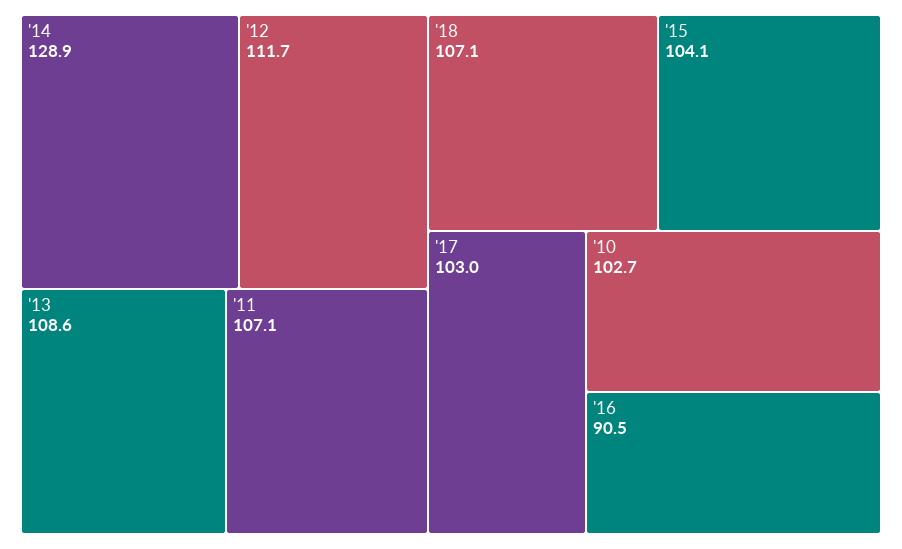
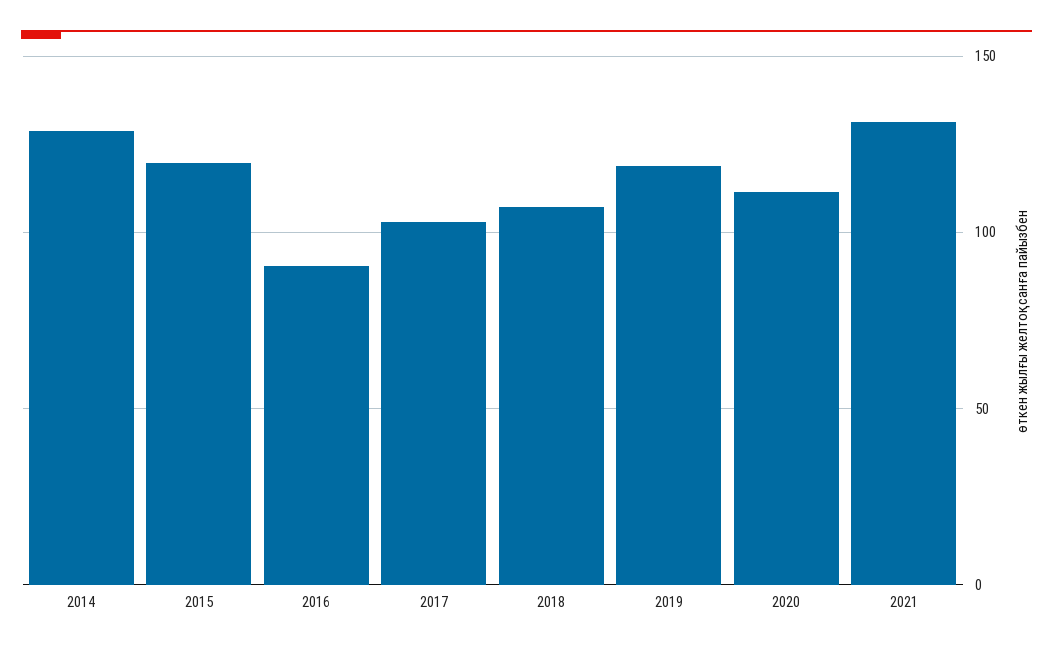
'12: 111.7 -> none
'13: 108.6 -> none
'11: 107.1 -> none
'15: 104.1 -> 120
'10: 102.7 -> none
2019: none -> 120
2020: none -> 110
2021: none -> 130

